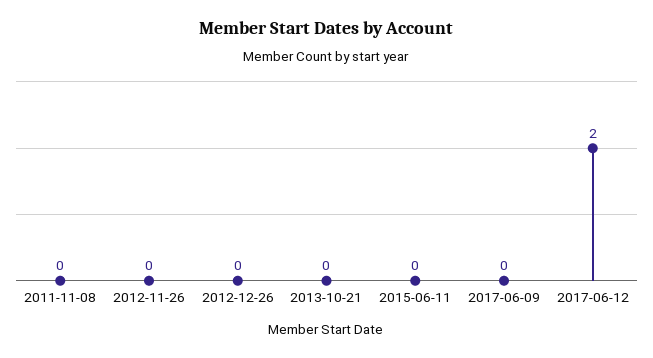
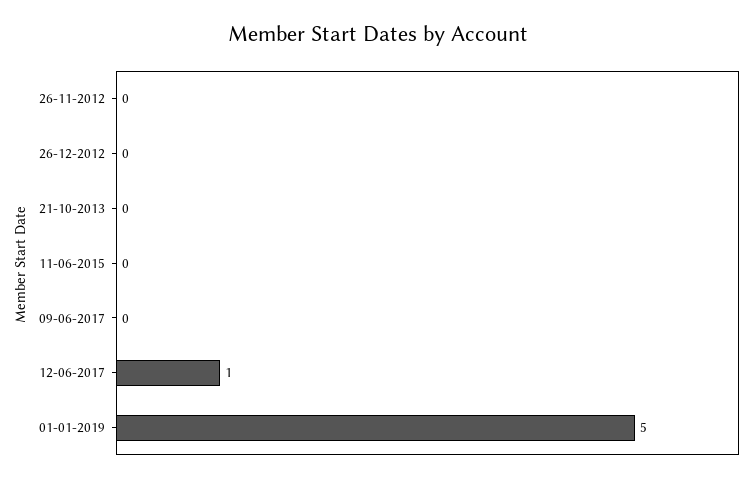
2011-11-08: 0 -> none
2017-06-12: 2 -> 1
01-01-2019: none -> 5

